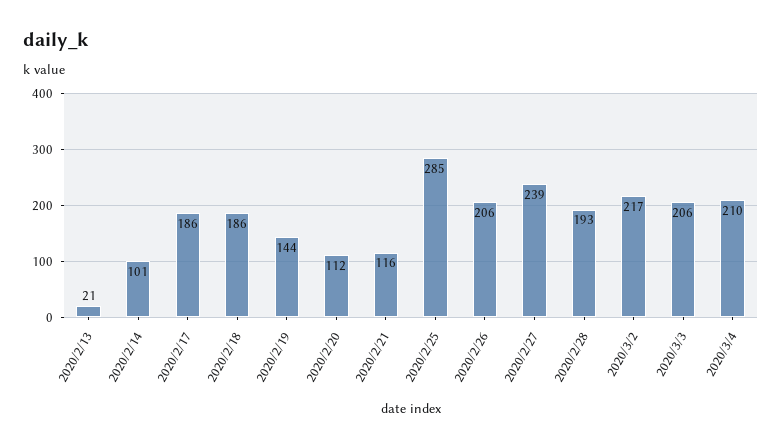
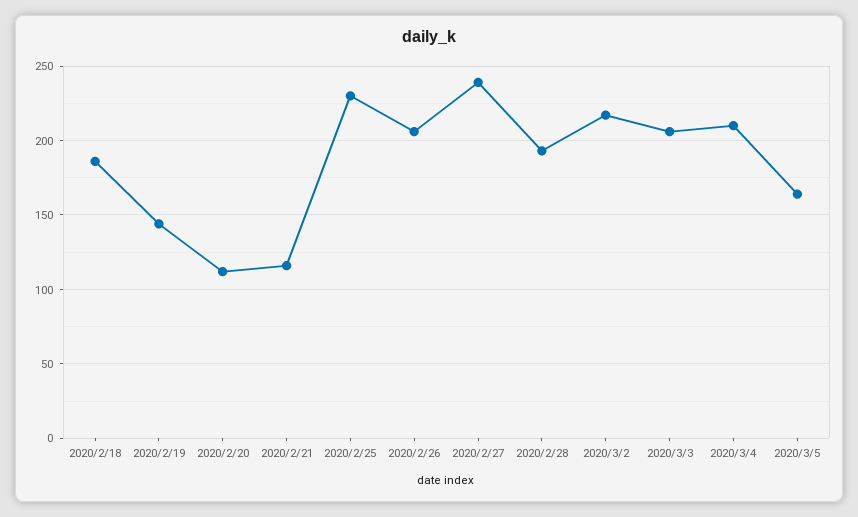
2020/2/13: 21 -> none
2020/2/14: 101 -> none
2020/2/17: 186 -> none
2020/2/25: 285 -> 230
2020/3/5: none -> 165

